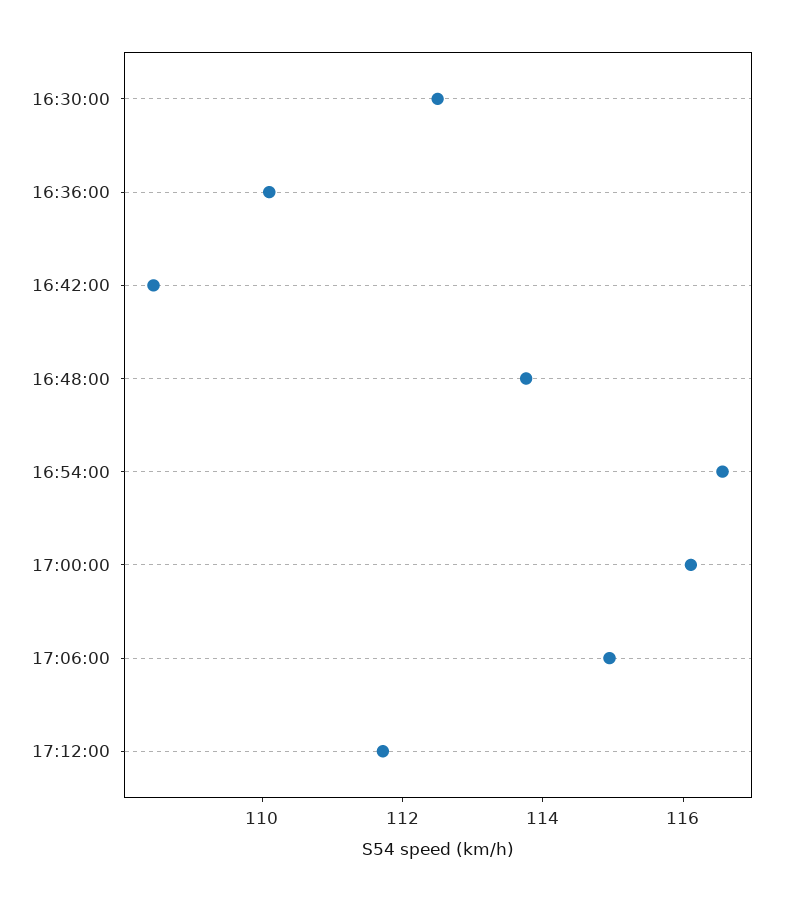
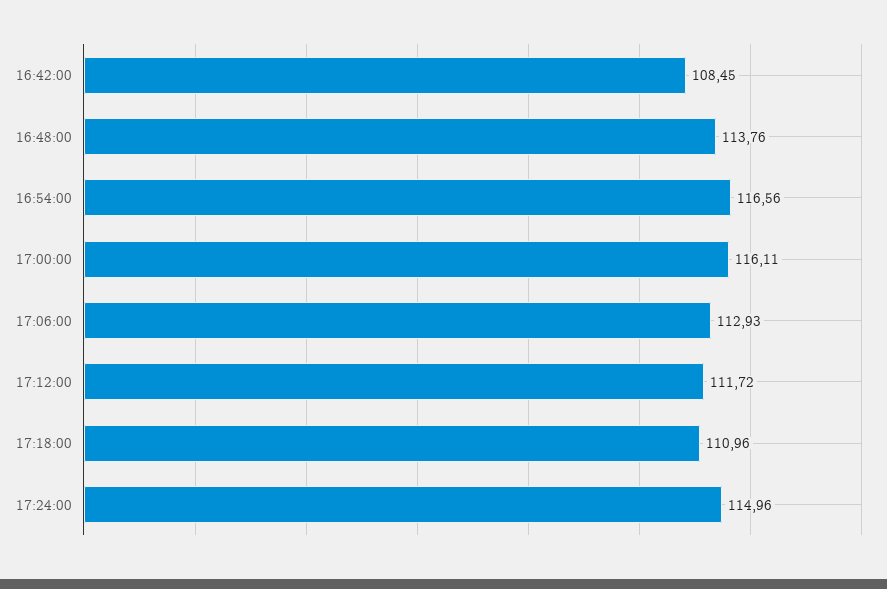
16:30:00: 112.5 -> none
16:36:00: 110 -> none
17:06:00: 115 -> 112.93
17:18:00: none -> 110.96
17:24:00: none -> 114.96

